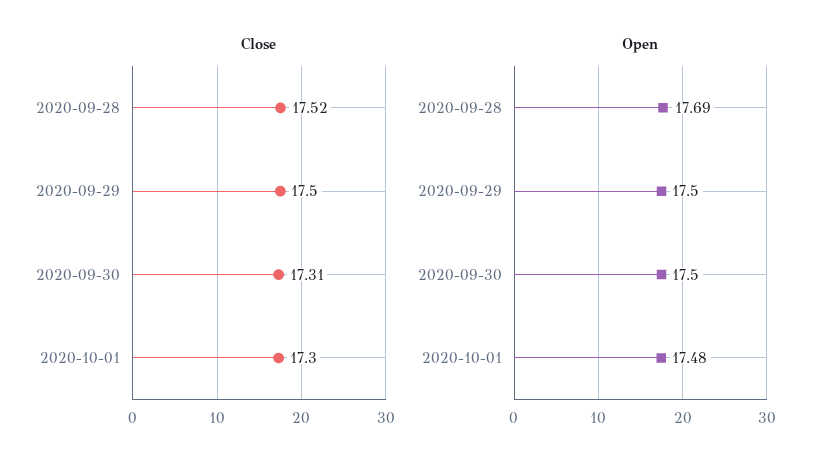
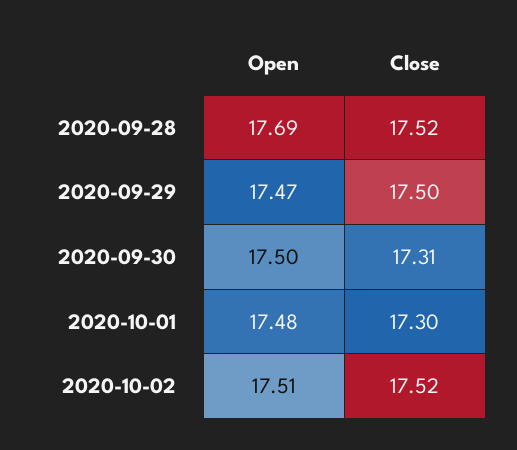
Open, 2020-09-29: 17.5 -> 17.47
Open, 2020-10-02: none -> 17.51
Close, 2020-10-02: none -> 17.52

